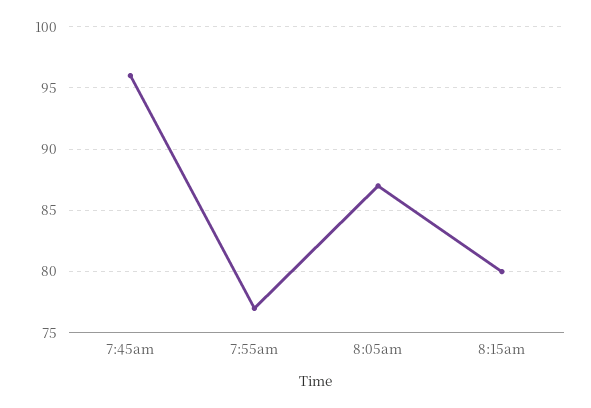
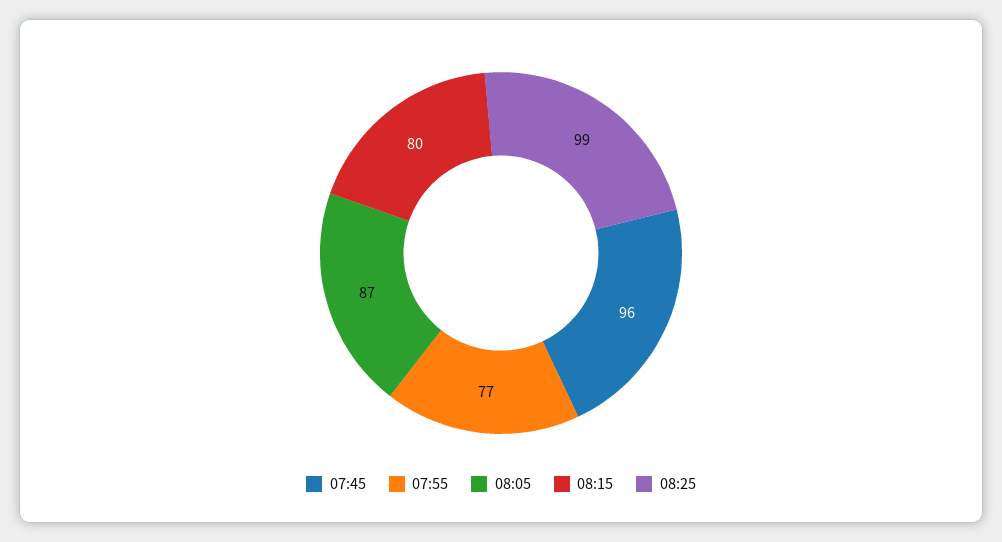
08:25: none -> 99

